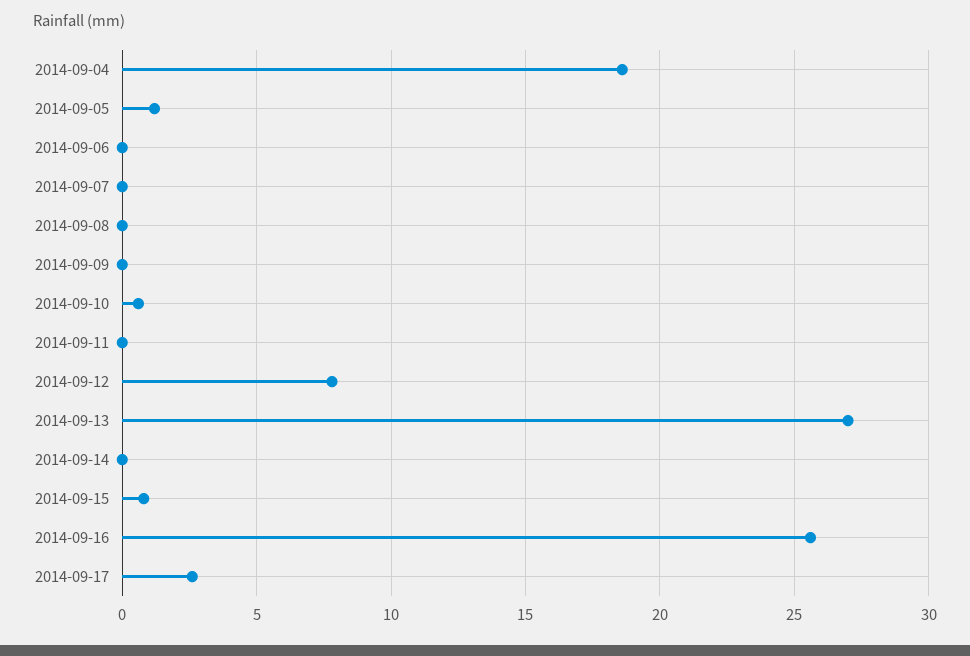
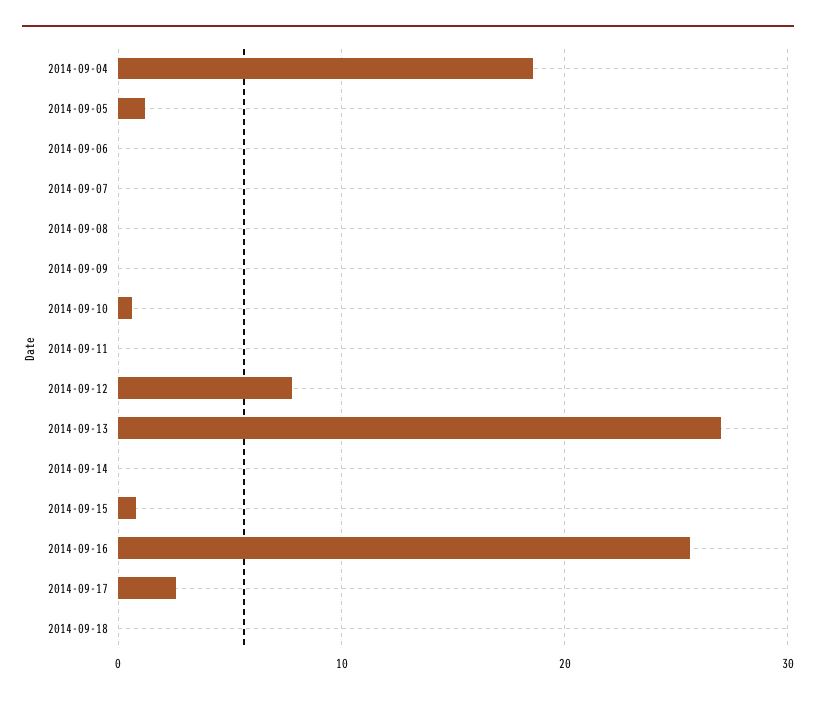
2014-09-18: none -> 0

